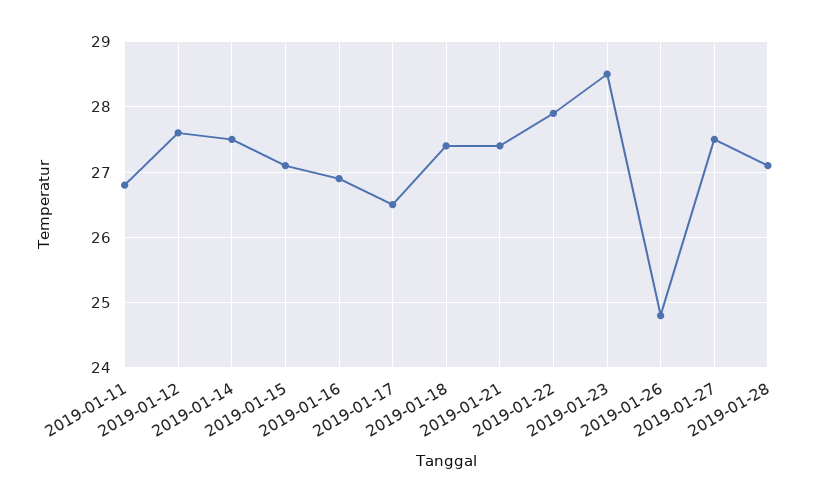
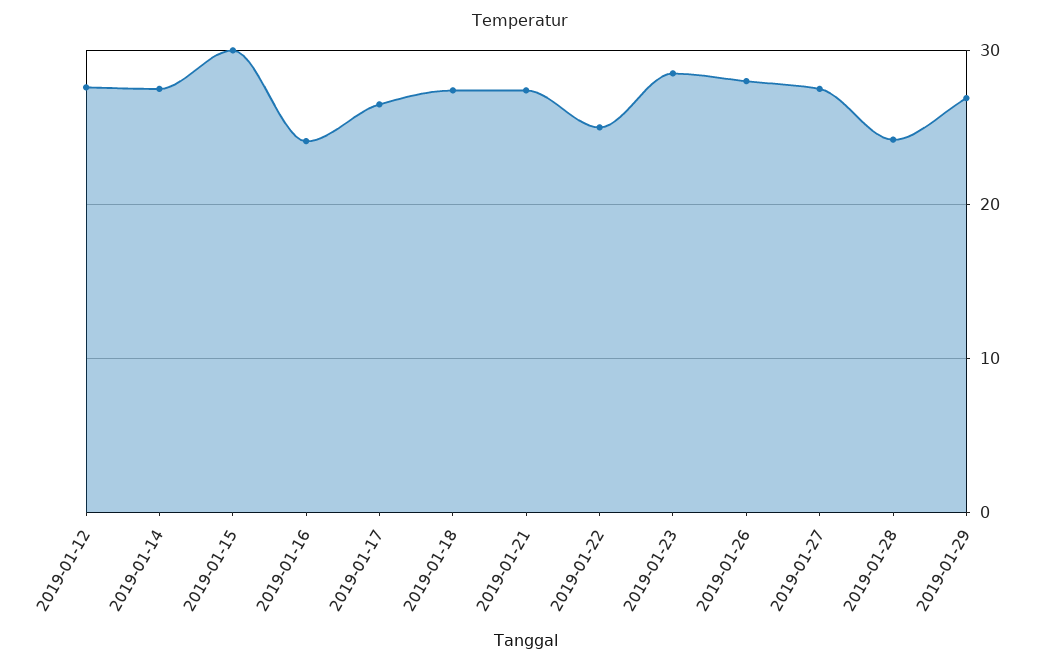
2019-01-11: 26.8 -> none
2019-01-15: 27.1 -> 30
2019-01-16: 26.9 -> 24
2019-01-22: 27.9 -> 25
2019-01-26: 24.8 -> 28
2019-01-28: 27.1 -> 24
2019-01-29: none -> 27

